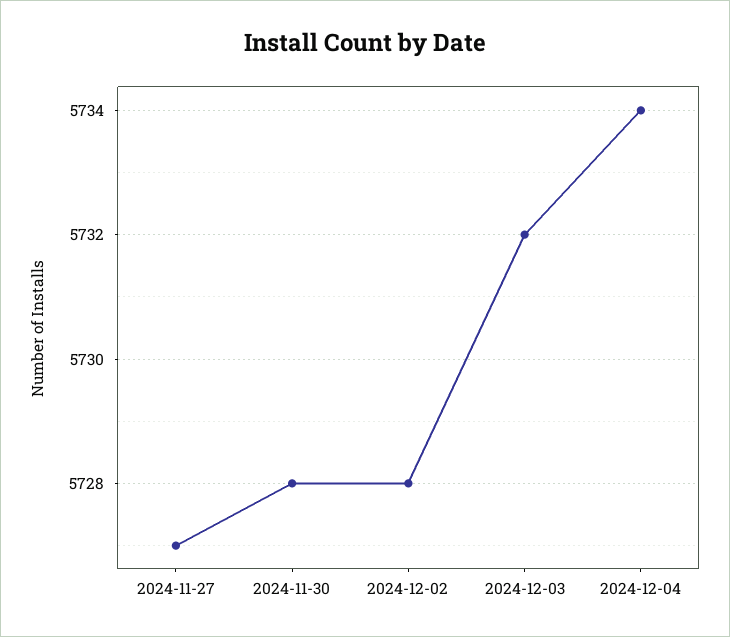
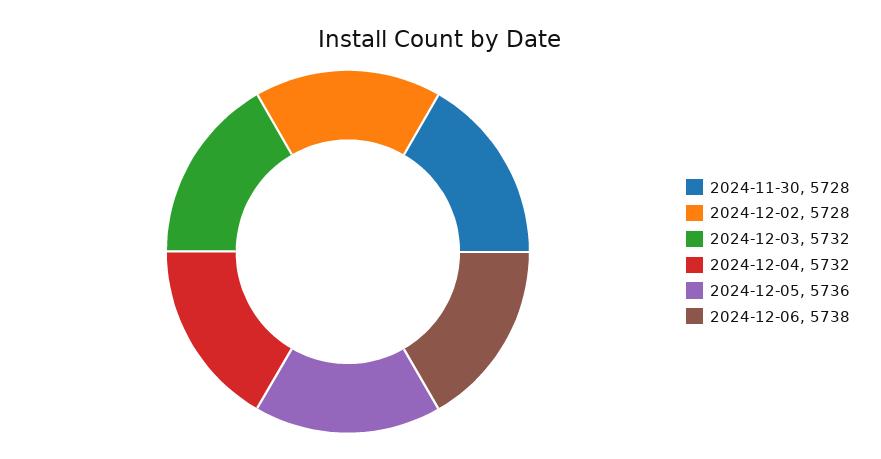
2024-11-27: 5727 -> none
2024-12-04: 5734 -> 5732
2024-12-05: none -> 5736
2024-12-06: none -> 5738

